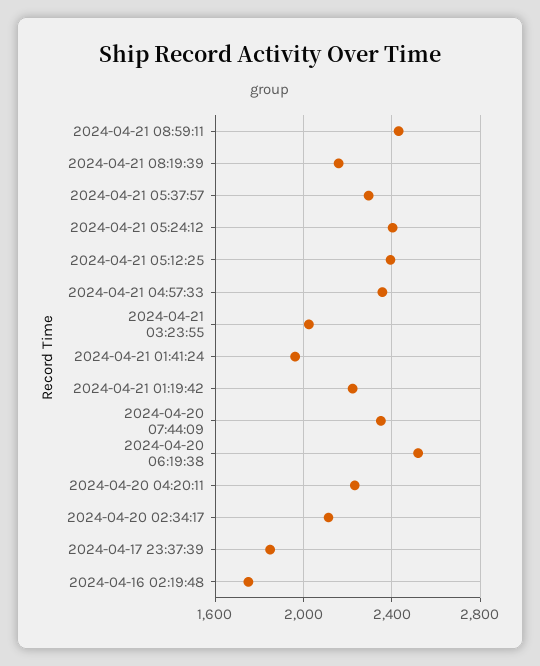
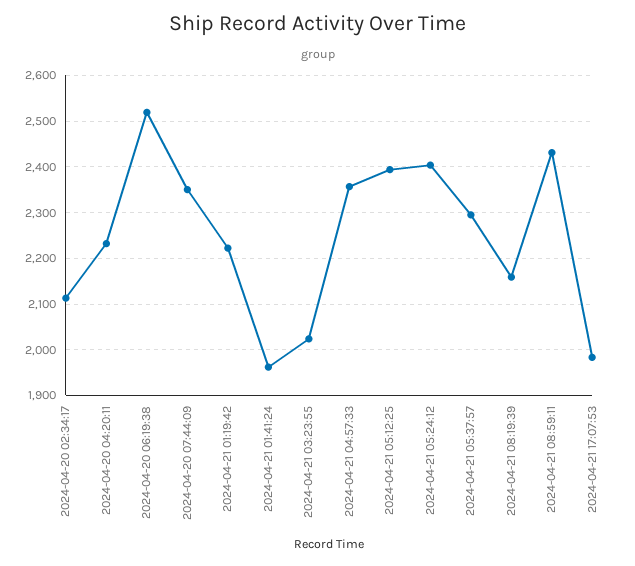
2024-04-17 23:37:39: 1850 -> none
2024-04-16 02:19:48: 1750 -> none
2024-04-21 17:07:53: none -> 1980

